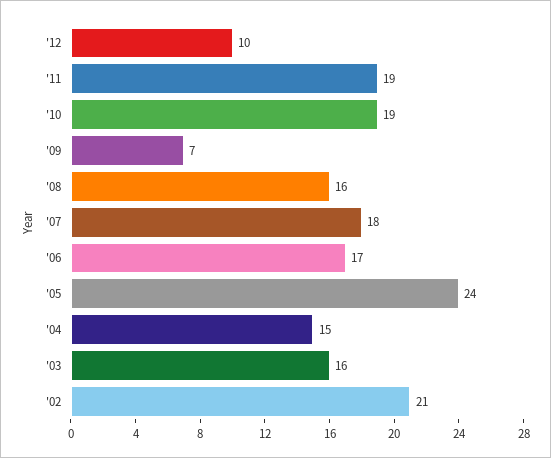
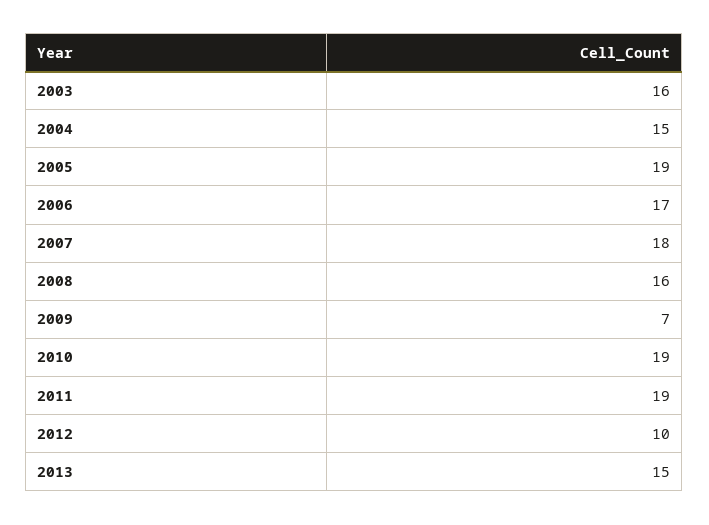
'05: 24 -> 19
'02: 21 -> none
2013: none -> 15

